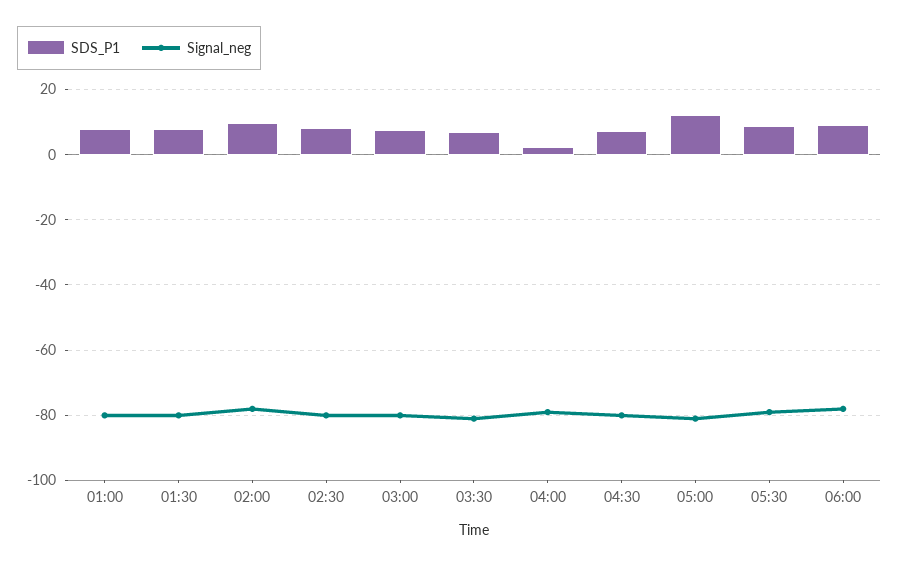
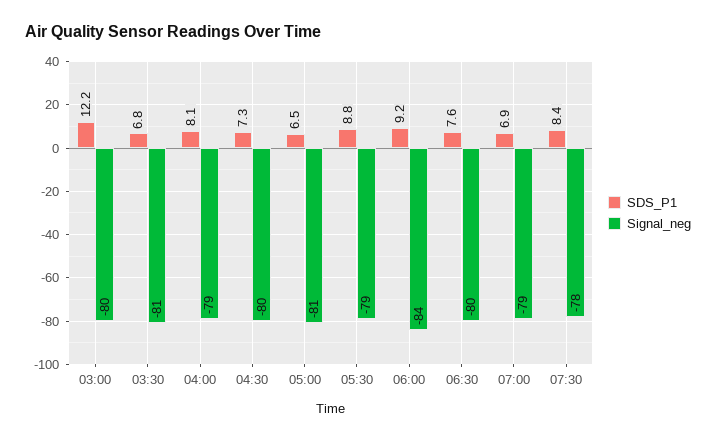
SDS_P1, 01:00: 8 -> none
Signal_neg, 01:00: -80 -> none
SDS_P1, 01:30: 8 -> none
Signal_neg, 01:30: -80 -> none
SDS_P1, 02:00: 10 -> none
Signal_neg, 02:00: -78 -> none
SDS_P1, 02:30: 8 -> none
Signal_neg, 02:30: -80 -> none
SDS_P1, 03:00: 8 -> 12.2
SDS_P1, 04:00: 2 -> 8.1
SDS_P1, 05:00: 12 -> 6.5
Signal_neg, 06:00: -78 -> -84
SDS_P1, 06:30: none -> 7.6
Signal_neg, 06:30: none -> -80
SDS_P1, 07:00: none -> 6.9
Signal_neg, 07:00: none -> -79
SDS_P1, 07:30: none -> 8.4
Signal_neg, 07:30: none -> -78

